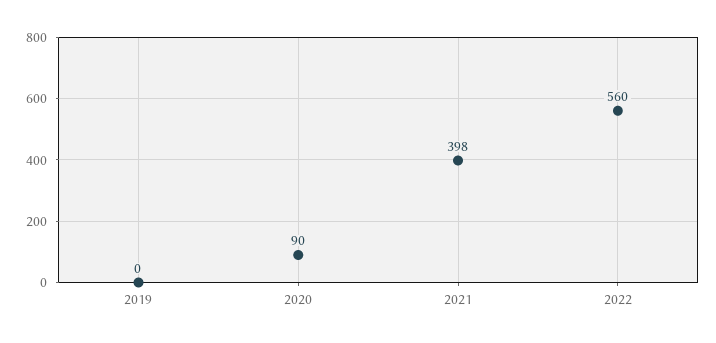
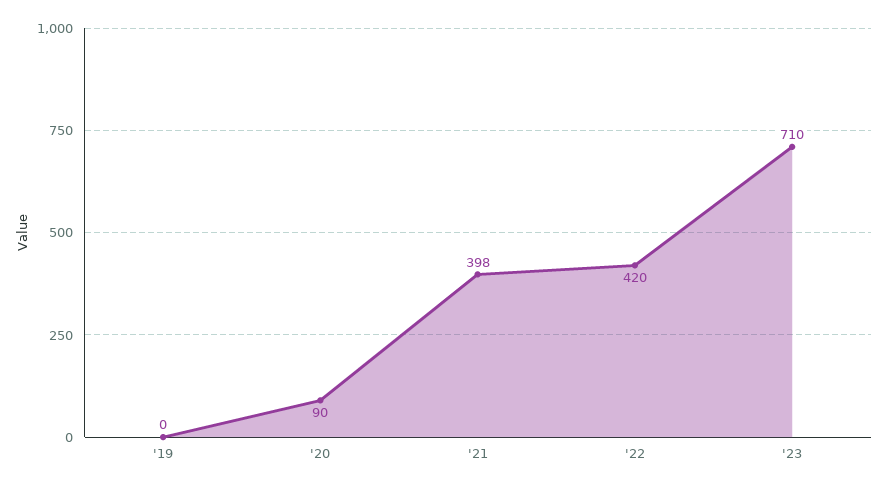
2022: 560 -> 420
'23: none -> 710

